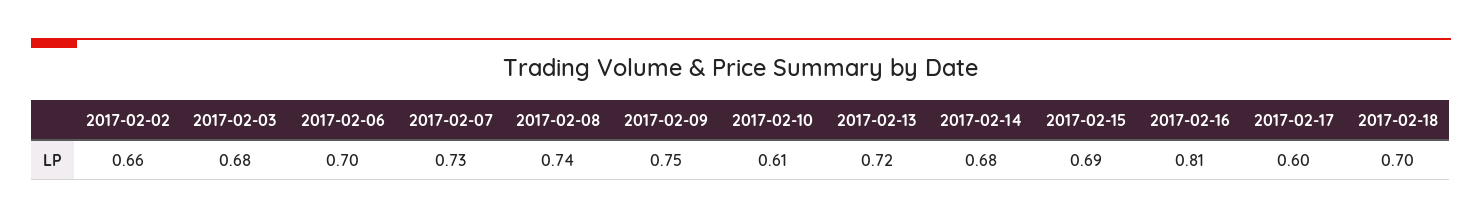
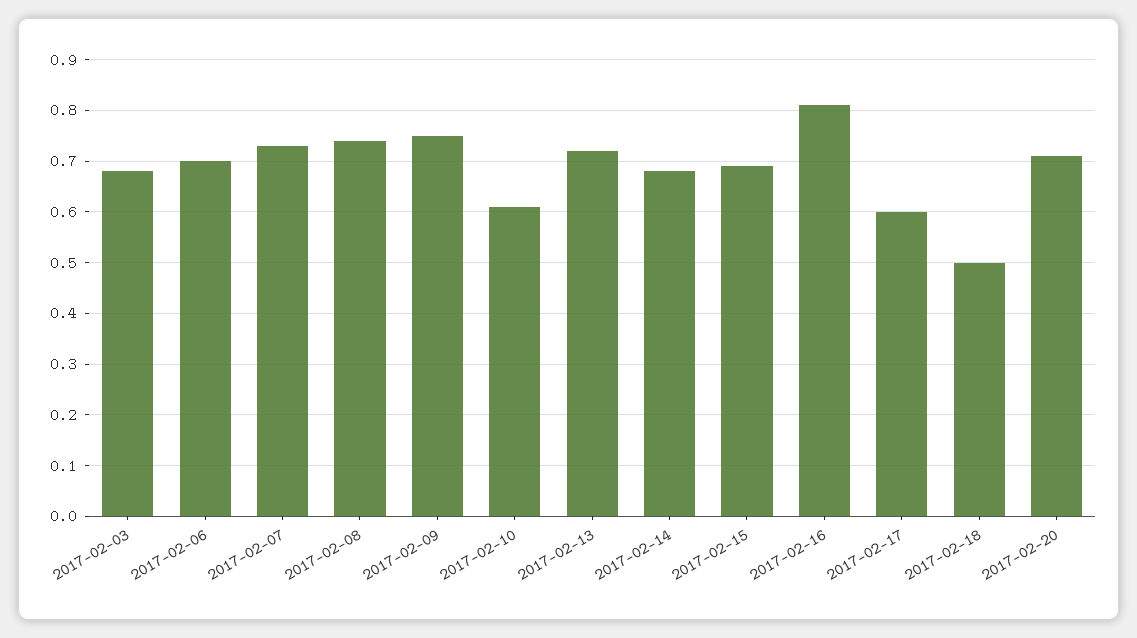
2017-02-02: 0.66 -> none
2017-02-18: 0.7 -> 0.5
2017-02-20: none -> 0.7

